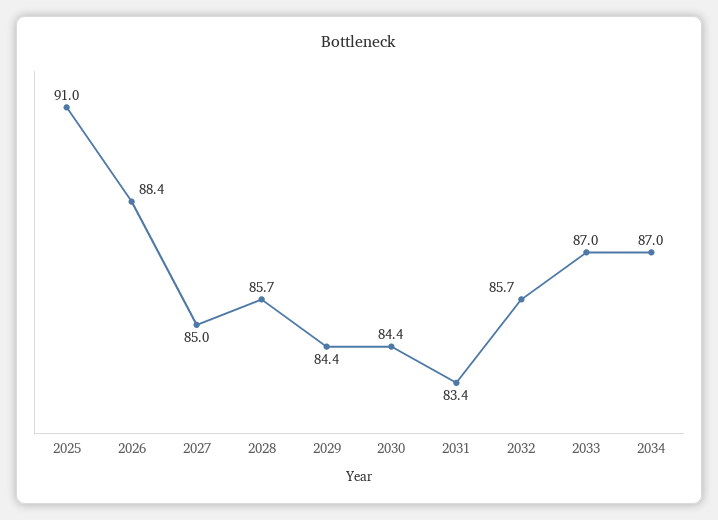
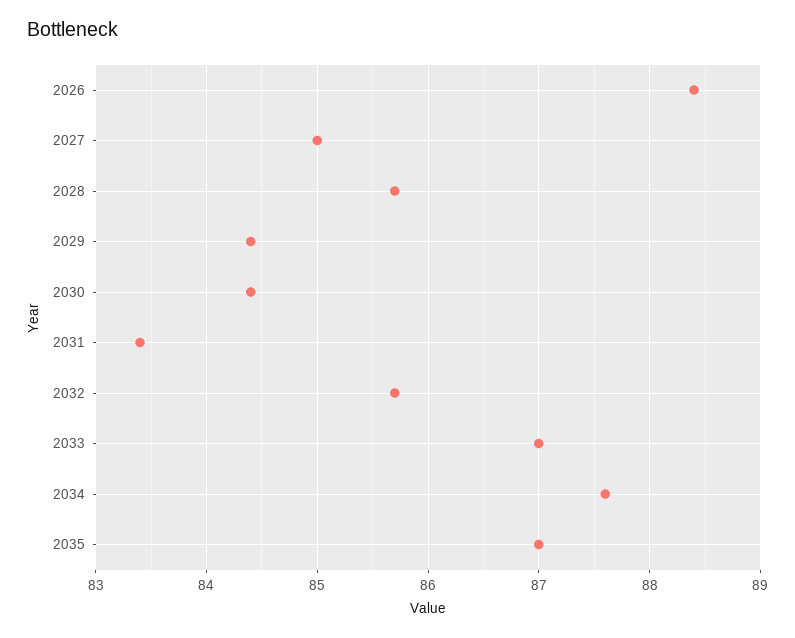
2025: 91 -> none
2034: 87 -> 87.6
2035: none -> 87

